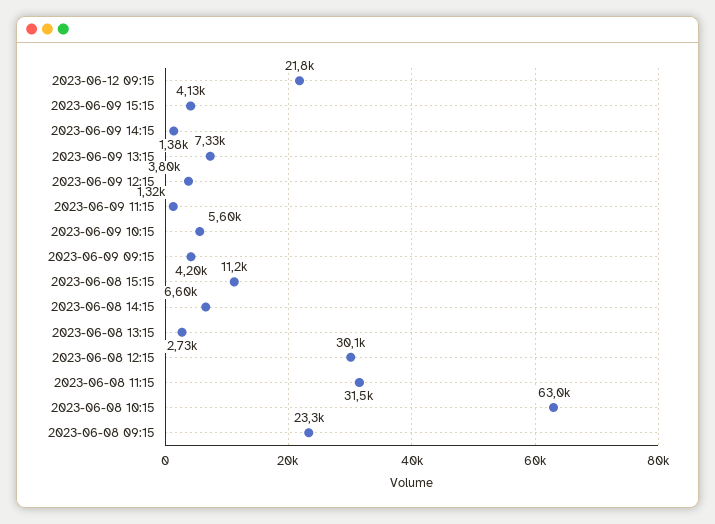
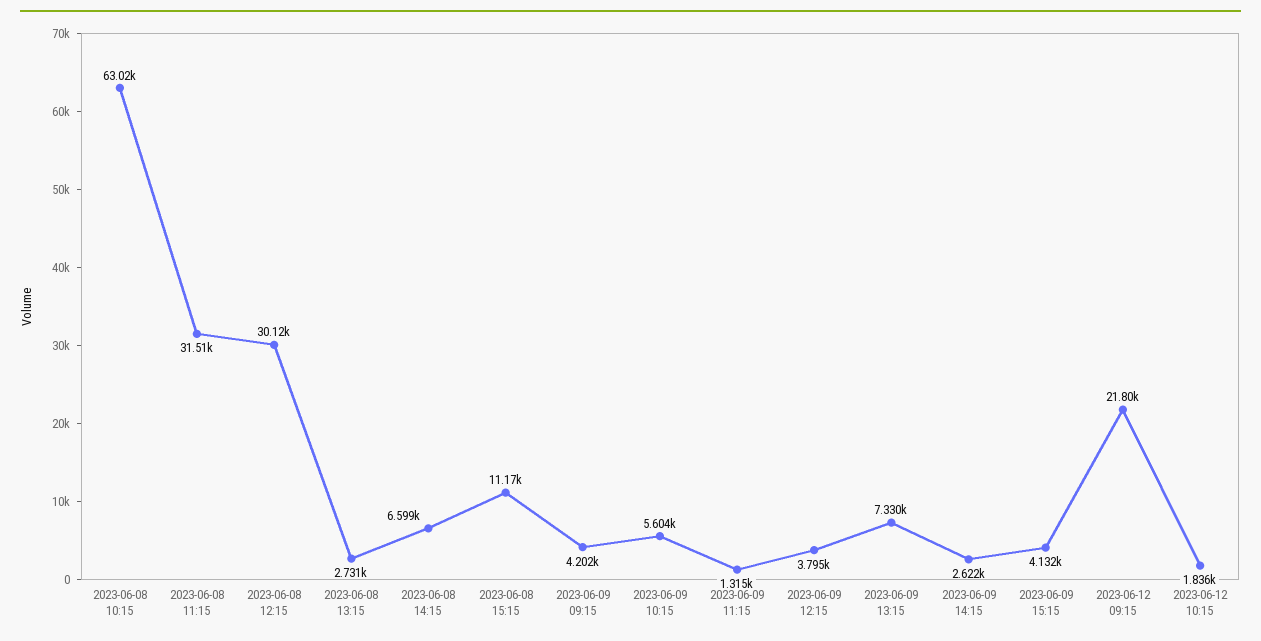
2023-06-09 14:15: 1380 -> 2622
2023-06-08 09:15: 23300 -> none
2023-06-12 10:15: none -> 1836

